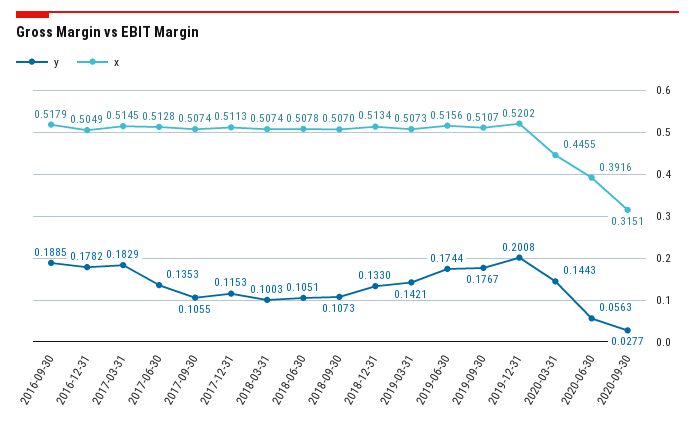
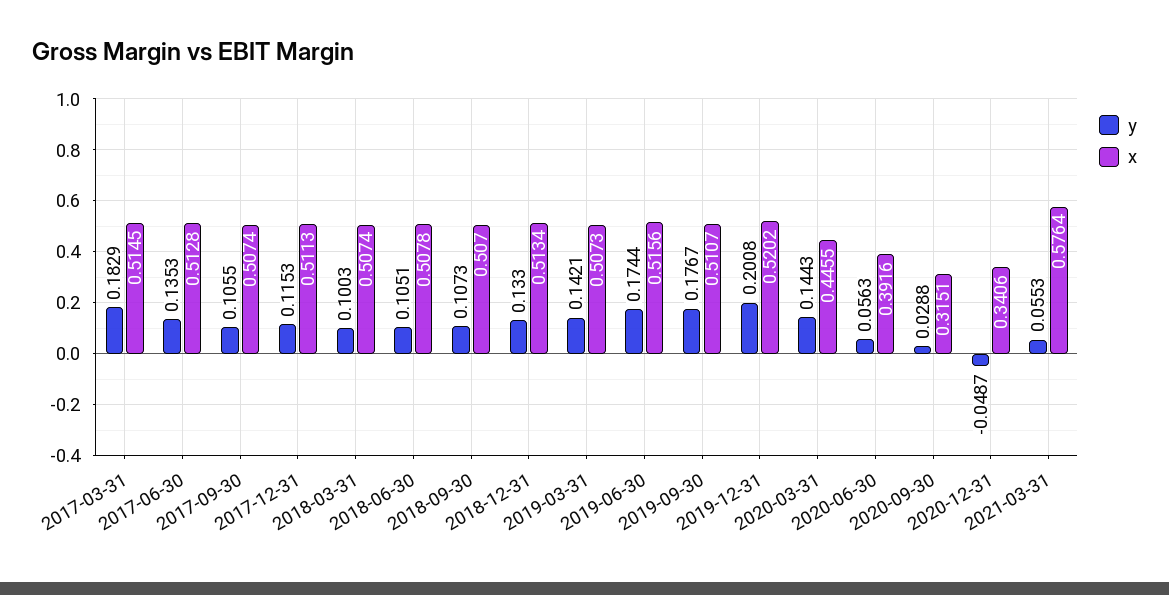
y, 2016-09-30: 0.1885 -> none
x, 2016-09-30: 0.5179 -> none
y, 2016-12-31: 0.1782 -> none
x, 2016-12-31: 0.5049 -> none
y, 2020-09-30: 0.0277 -> 0.0288
y, 2020-12-31: none -> -0.0487
x, 2020-12-31: none -> 0.3406
y, 2021-03-31: none -> 0.0553
x, 2021-03-31: none -> 0.5764

